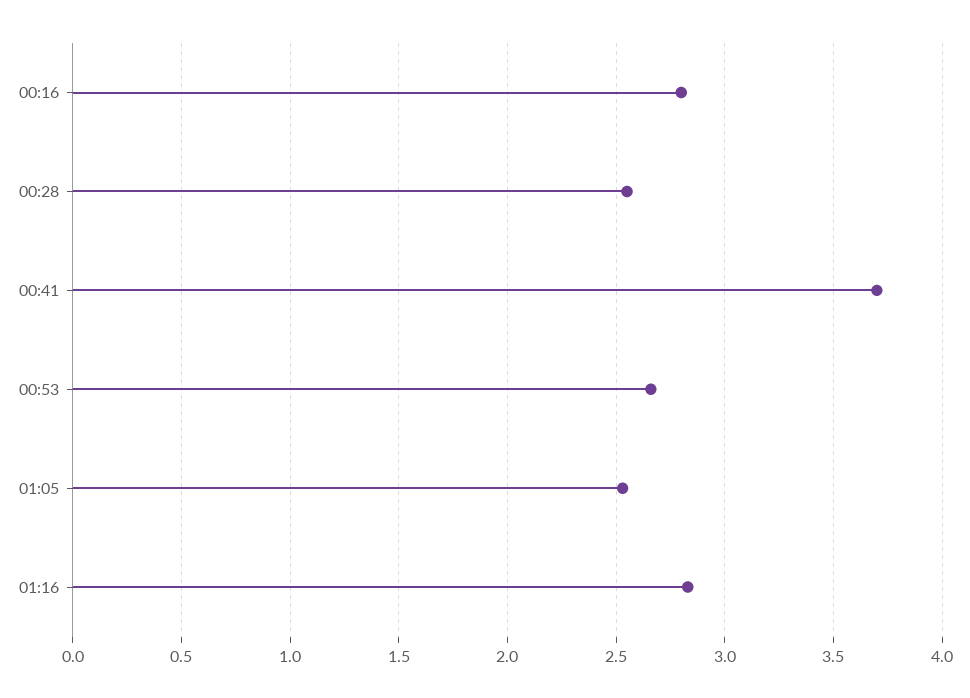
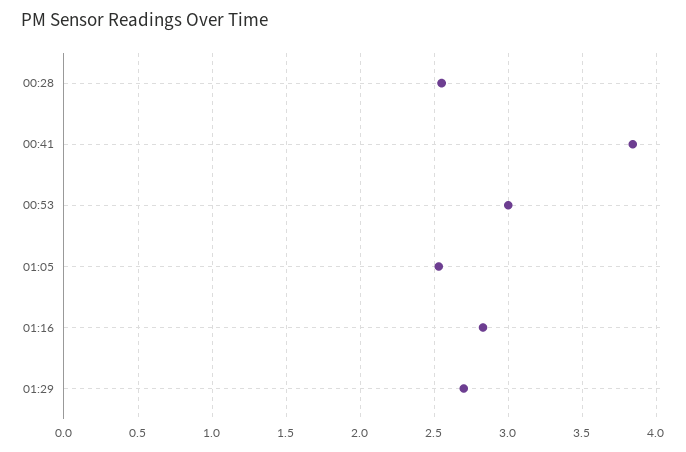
00:16: 2.8 -> none
00:41: 3.7 -> 3.85
00:53: 2.65 -> 3
01:29: none -> 2.7

